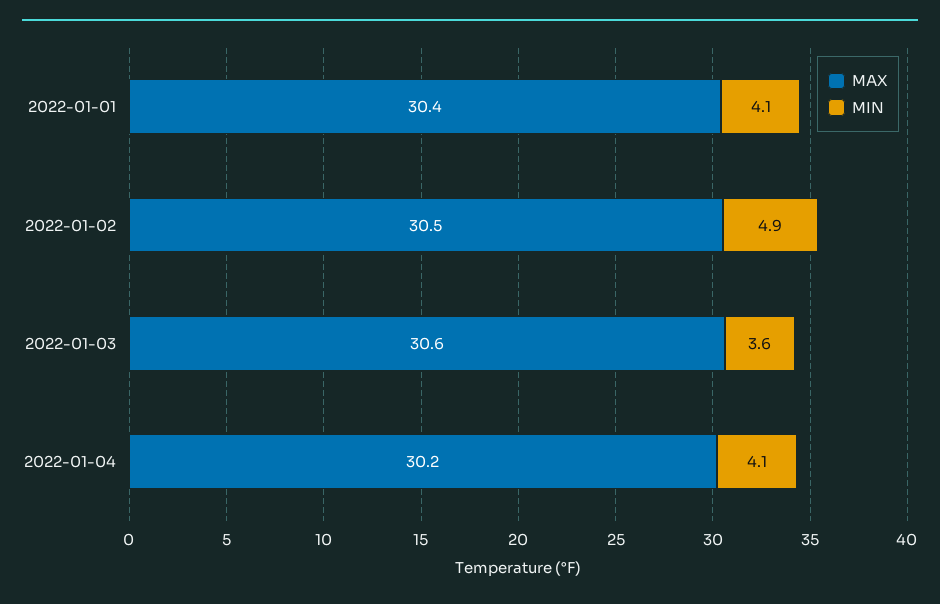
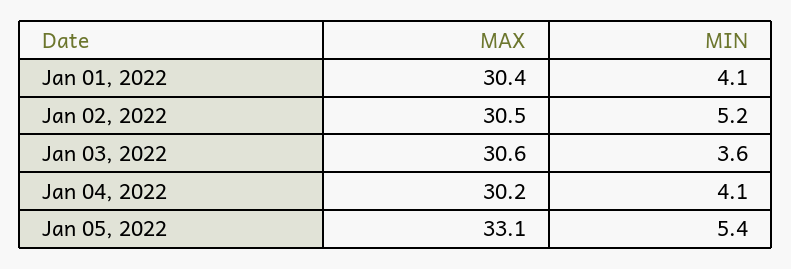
MIN, 2022-01-02: 4.9 -> 5.2
MAX, Jan 05, 2022: none -> 33.1
MIN, Jan 05, 2022: none -> 5.4

